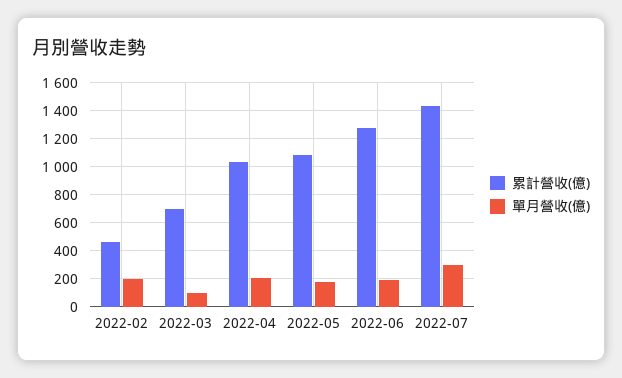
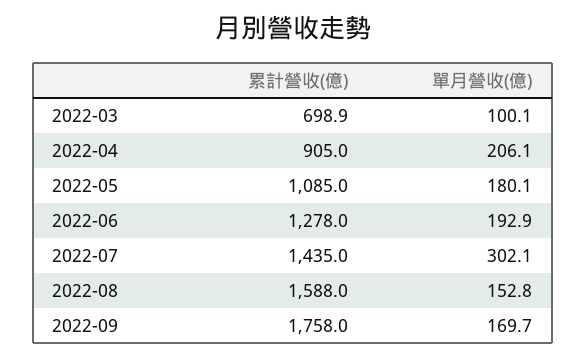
累計營收(億), 2022-02: 450 -> none
單月營收(億), 2022-02: 200 -> none
累計營收(億), 2022-04: 1050 -> 905
累計營收(億), 2022-08: none -> 1588
單月營收(億), 2022-08: none -> 152.8
累計營收(億), 2022-09: none -> 1758
單月營收(億), 2022-09: none -> 169.7

